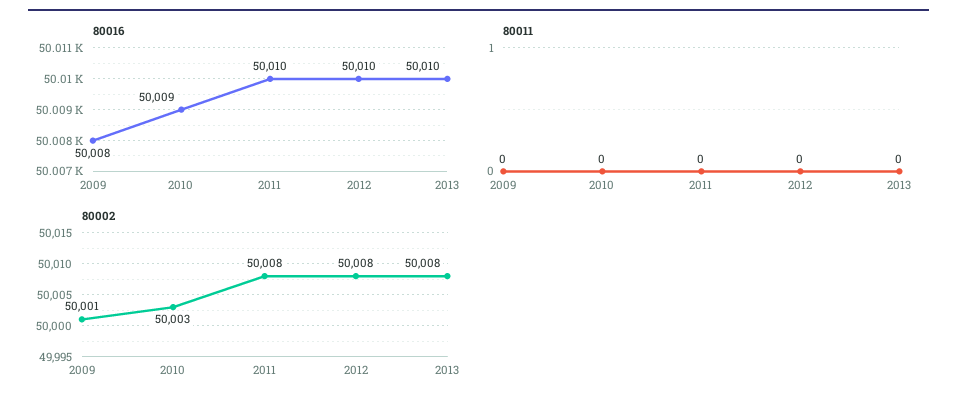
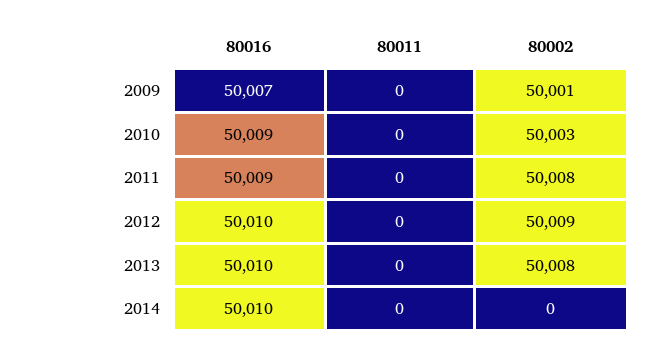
80016, 2009: 50008 -> 50007
80016, 2011: 50010 -> 50009
80002, 2012: 50008 -> 50009
80016, 2014: none -> 50010
80011, 2014: none -> 0
80002, 2014: none -> 0

